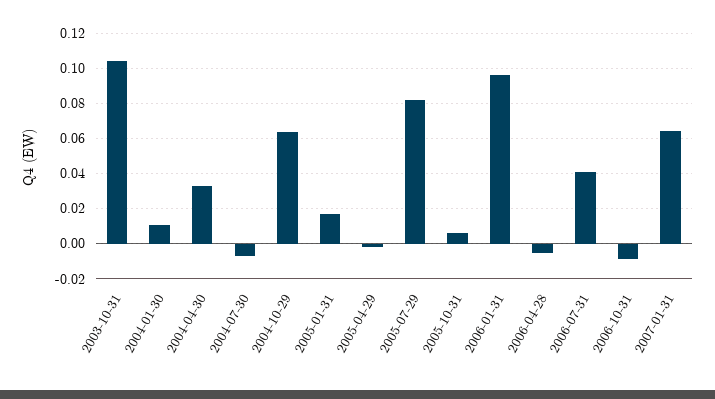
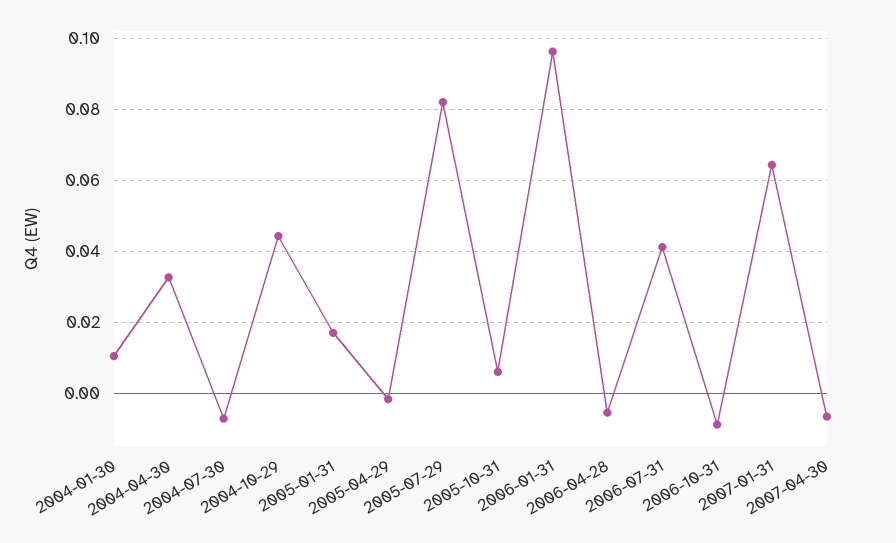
2003-10-31: 0.105 -> none
2004-10-29: 0.065 -> 0.044
2007-04-30: none -> -0.006

